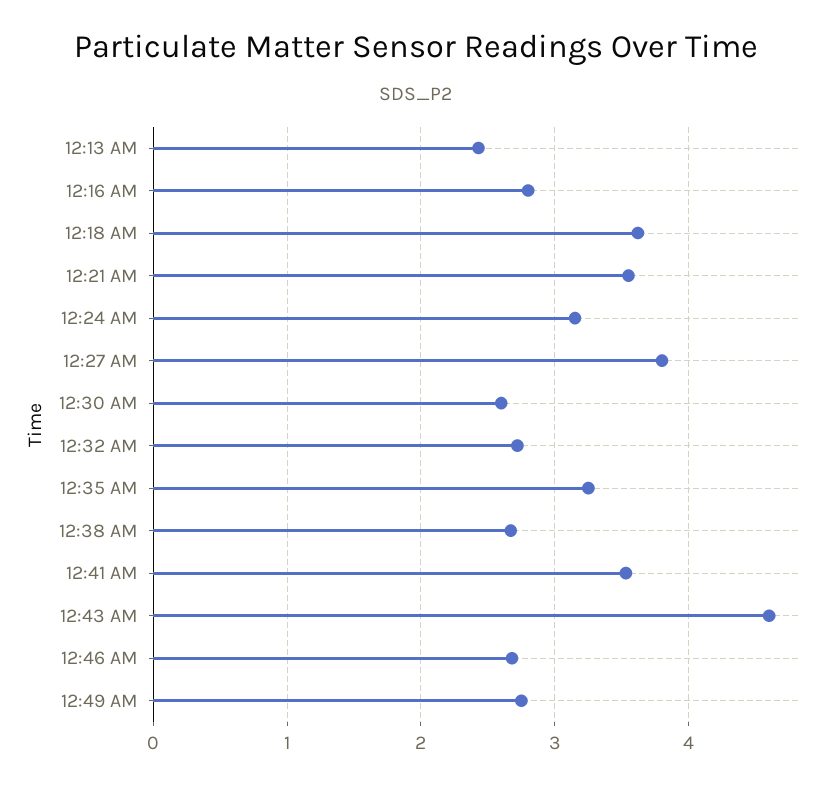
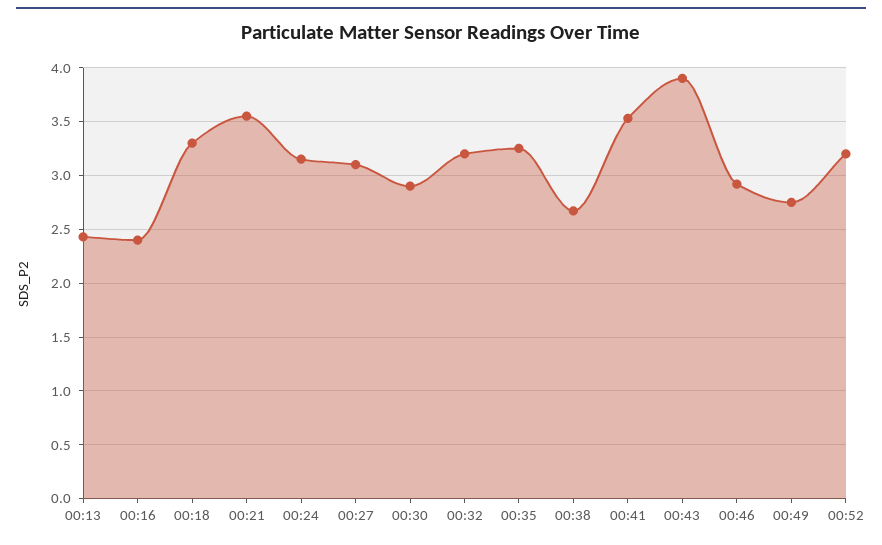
12:16 AM: 2.8 -> 2.4
12:18 AM: 3.6 -> 3.3
12:27 AM: 3.8 -> 3.1
12:30 AM: 2.6 -> 2.9
12:32 AM: 2.7 -> 3.2
12:43 AM: 4.6 -> 3.9
12:46 AM: 2.7 -> 2.9
00:52: none -> 3.2

